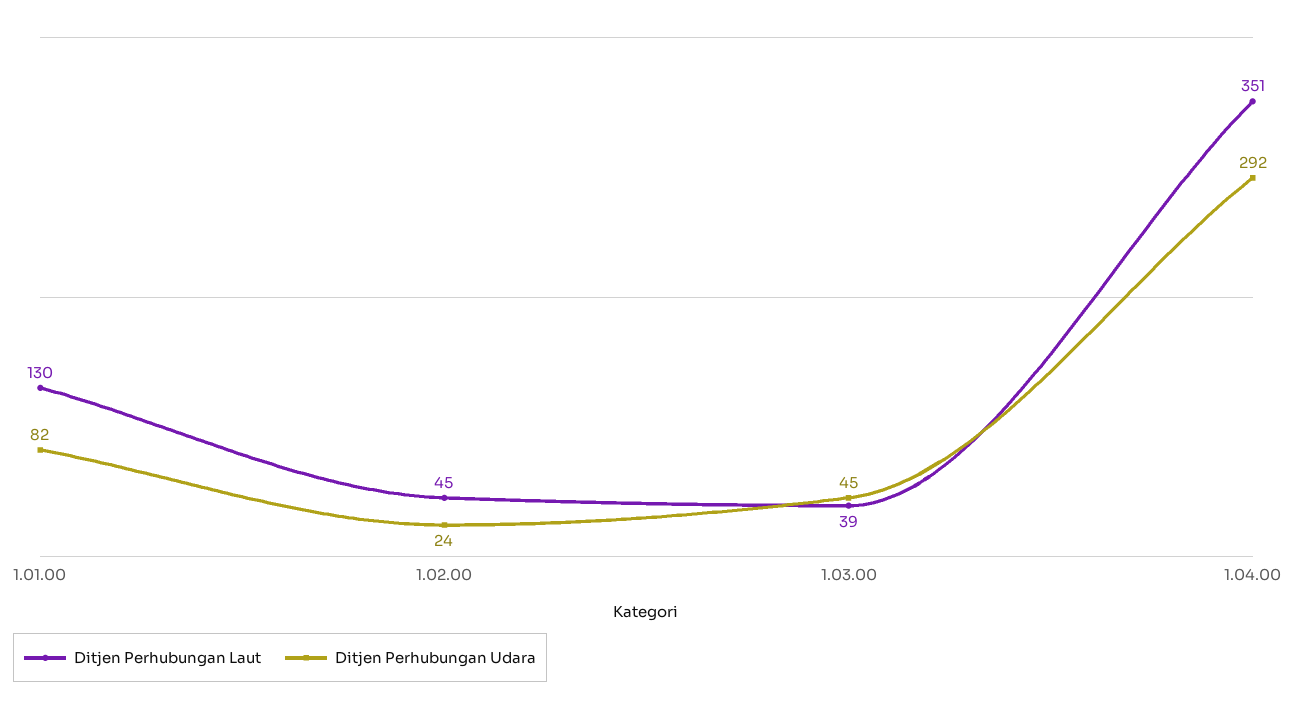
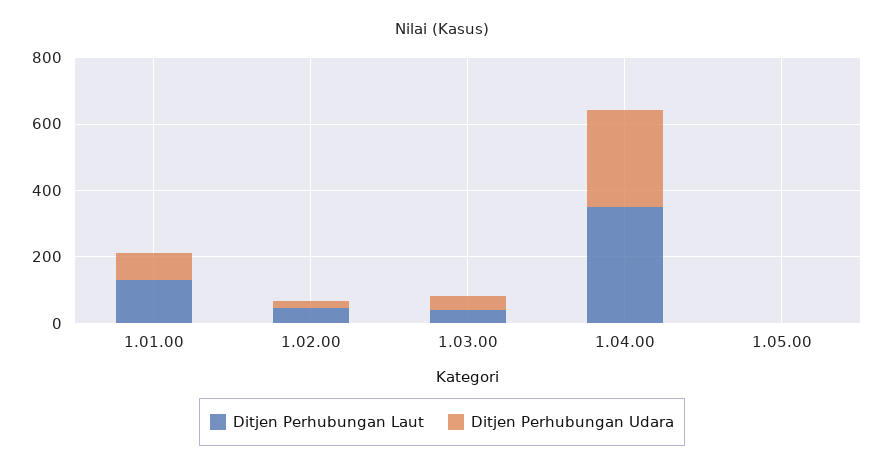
Ditjen Perhubungan Laut, 1.05.00: none -> 0
Ditjen Perhubungan Udara, 1.05.00: none -> 0

